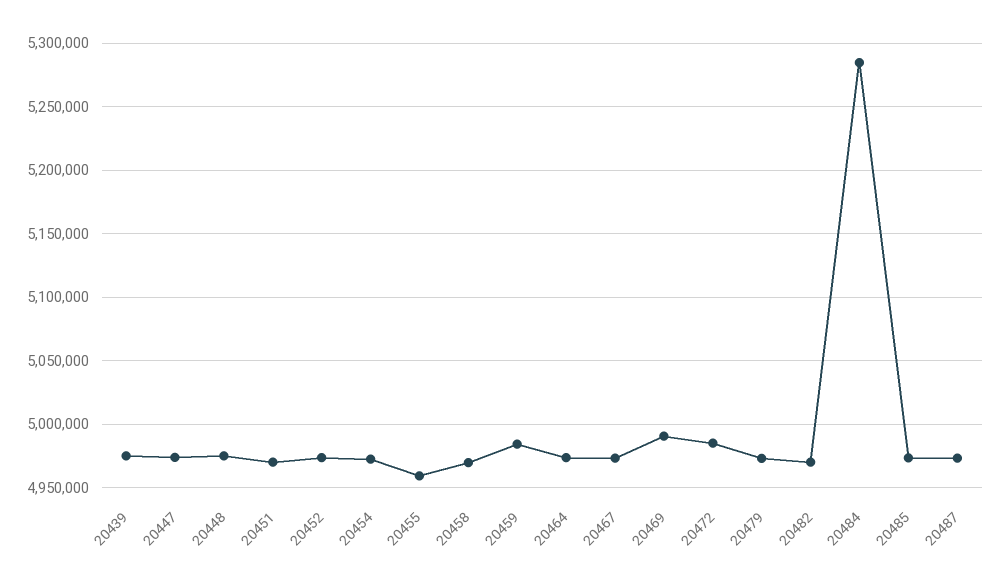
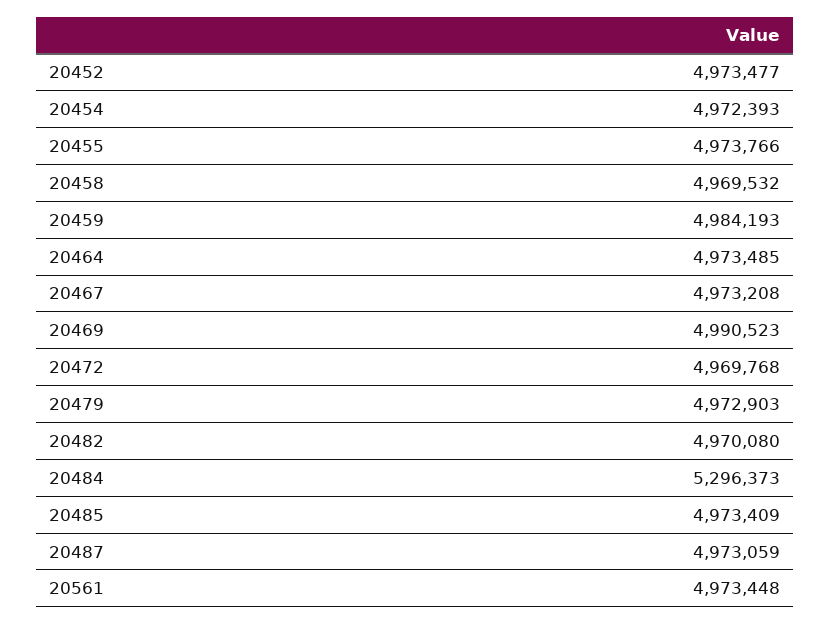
20439: 4975000 -> none
20447: 4975000 -> none
20448: 4975000 -> none
20451: 4970000 -> none
20455: 4960000 -> 4973766
20472: 4985000 -> 4969768
20484: 5285000 -> 5296373
20561: none -> 4973448

